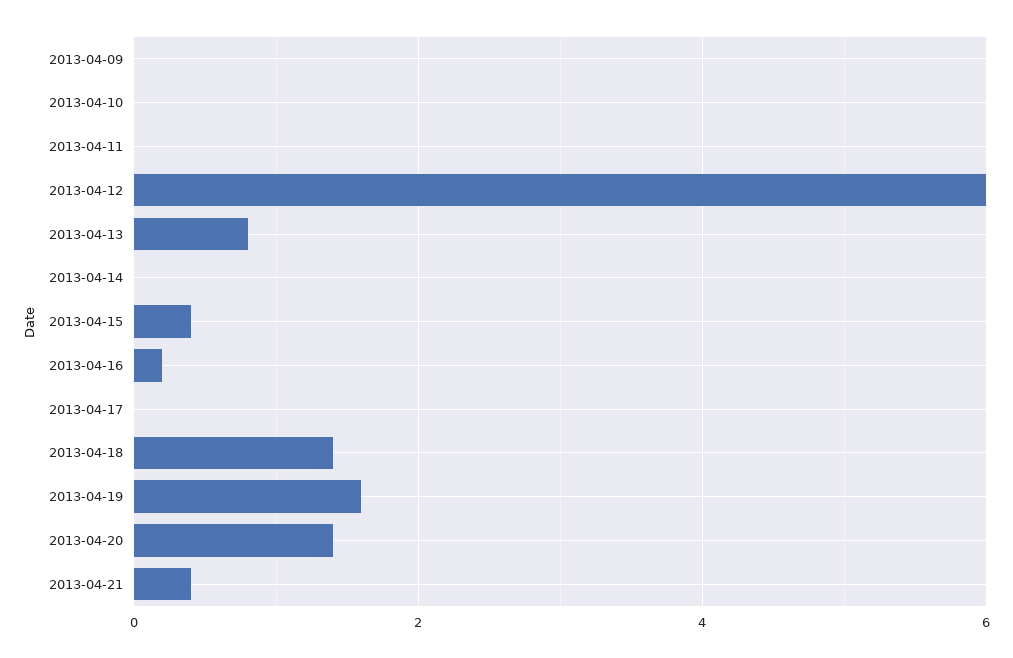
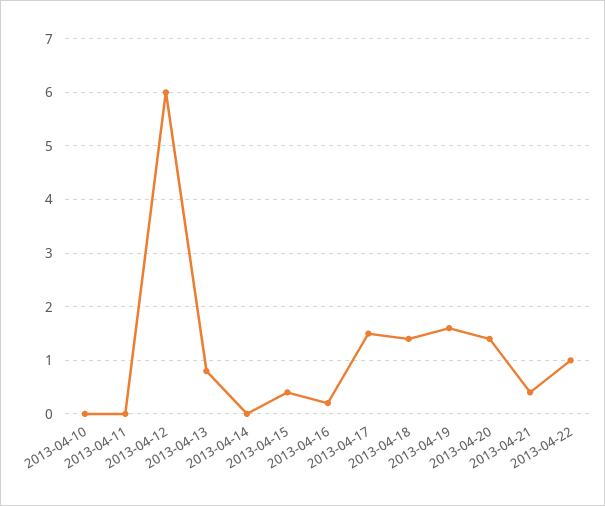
2013-04-09: 0 -> none
2013-04-17: 0 -> 1.5
2013-04-22: none -> 1

